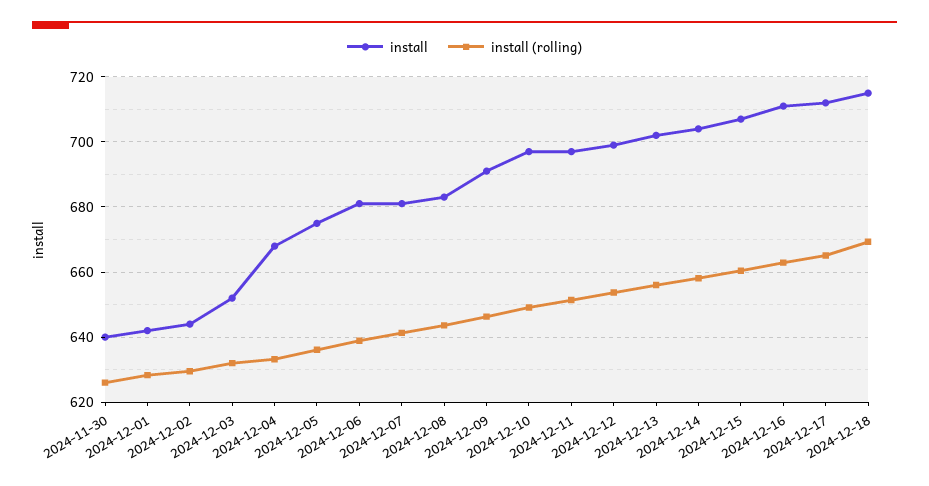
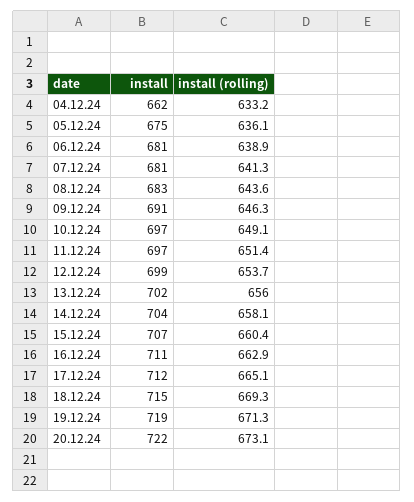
install, 2024-11-30: 640 -> none
install (rolling), 2024-11-30: 626 -> none
install, 2024-12-01: 642 -> none
install (rolling), 2024-12-01: 628 -> none
install, 2024-12-02: 644 -> none
install (rolling), 2024-12-02: 630 -> none
install, 2024-12-03: 652 -> none
install (rolling), 2024-12-03: 632 -> none
install, 2024-12-04: 668 -> 662
install, 19.12.24: none -> 719
install (rolling), 19.12.24: none -> 671.3
install, 20.12.24: none -> 722
install (rolling), 20.12.24: none -> 673.1

